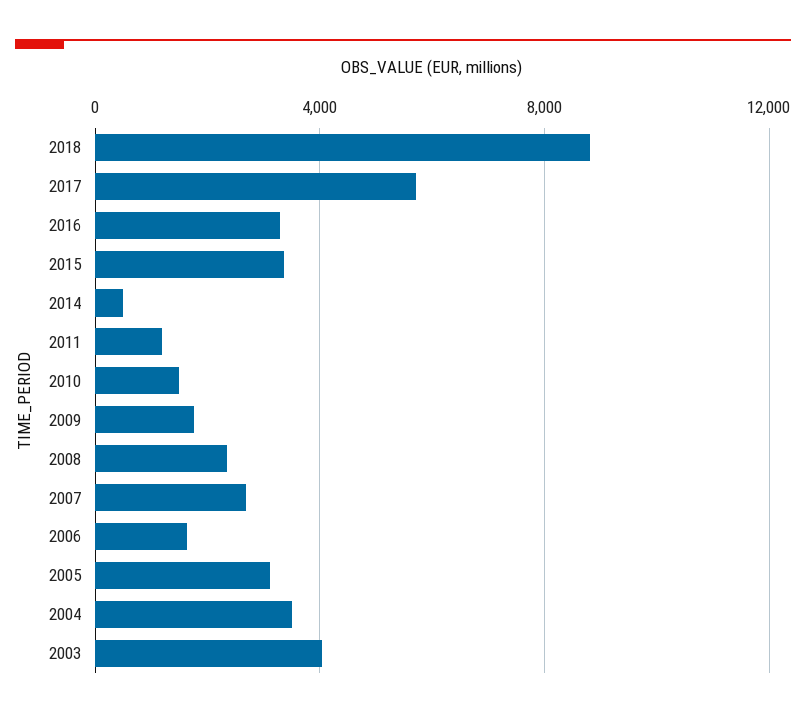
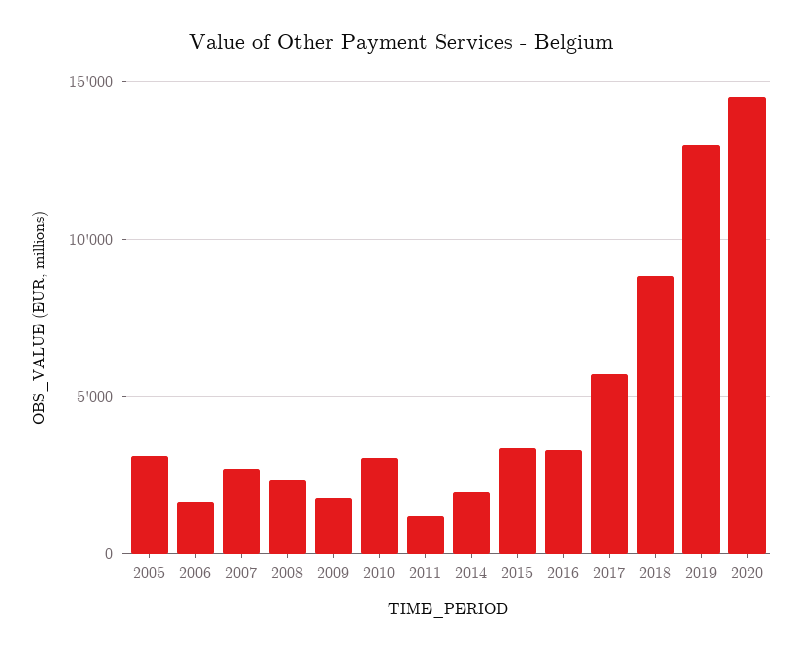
2014: 500 -> 2000
2010: 1500 -> 3000
2004: 3500 -> none
2003: 4000 -> none
2019: none -> 13000
2020: none -> 14500

